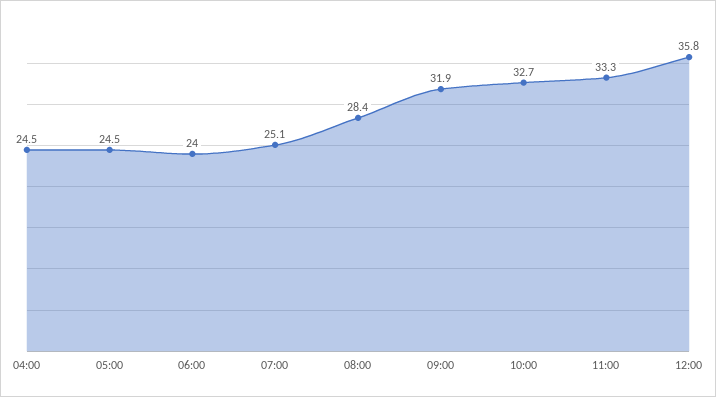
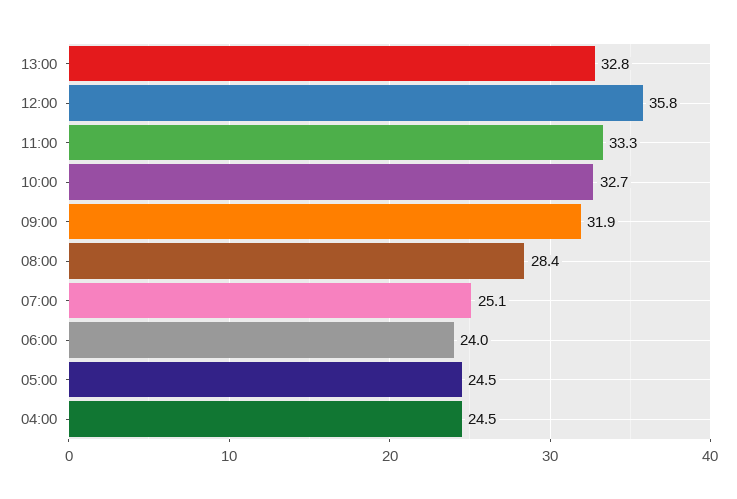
13:00: none -> 32.8

